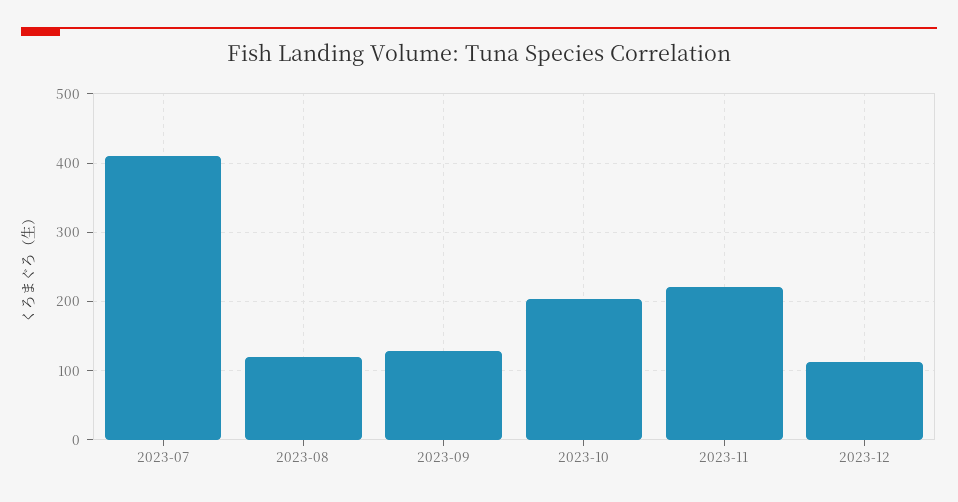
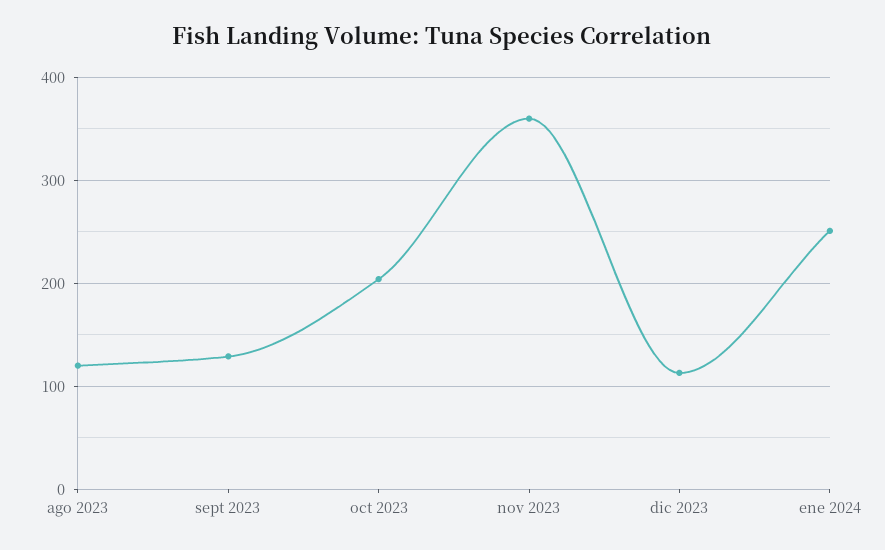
2023-07: 410 -> none
2023-11: 220 -> 360
ene 2024: none -> 250

